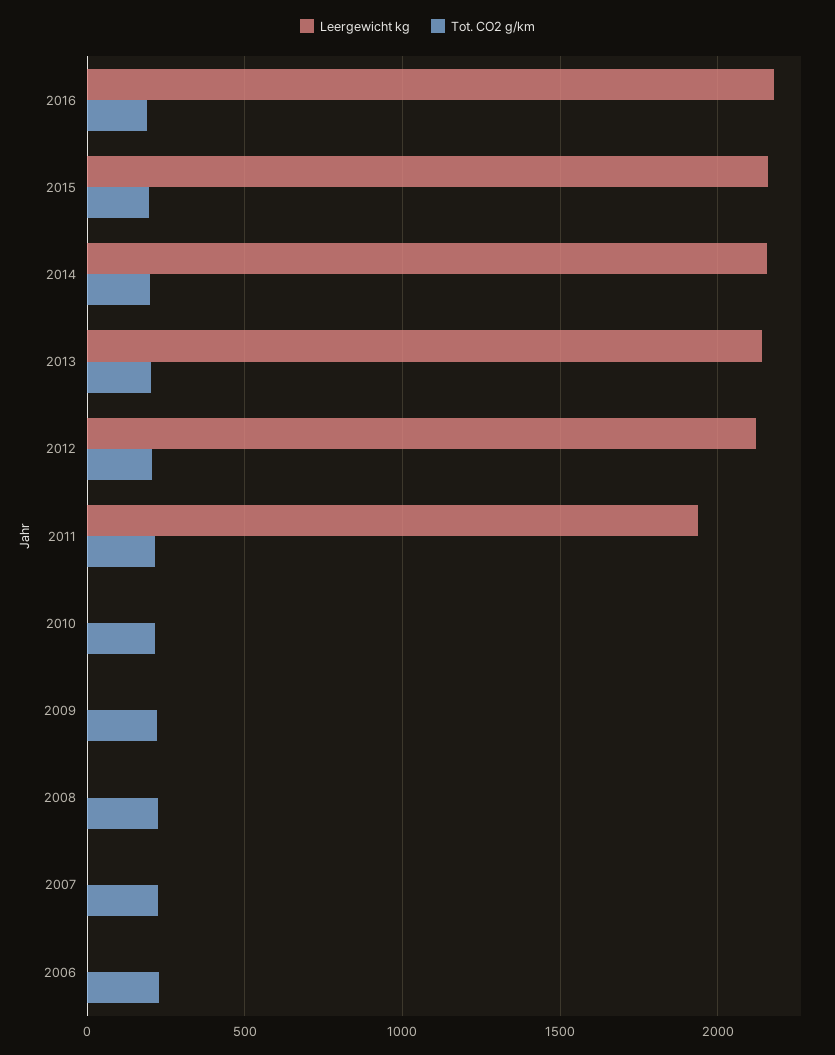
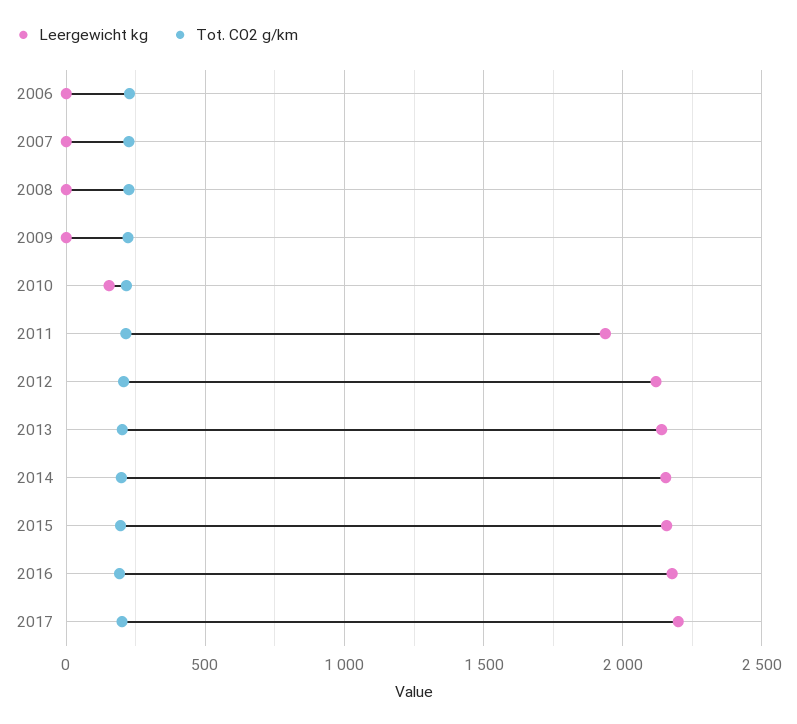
Leergewicht kg, 2010: 0 -> 150
Leergewicht kg, 2017: none -> 2200
Tot. CO2 g/km, 2017: none -> 200

